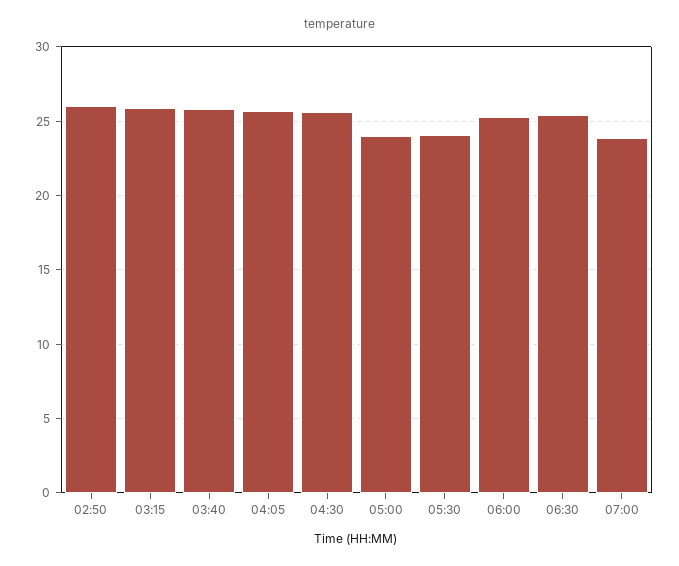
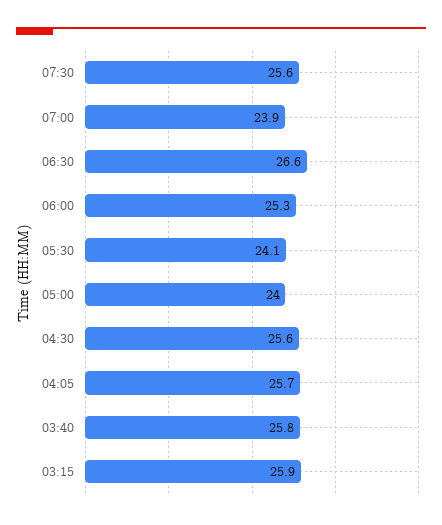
02:50: 26 -> none
06:30: 25.5 -> 26.6
07:30: none -> 25.6

